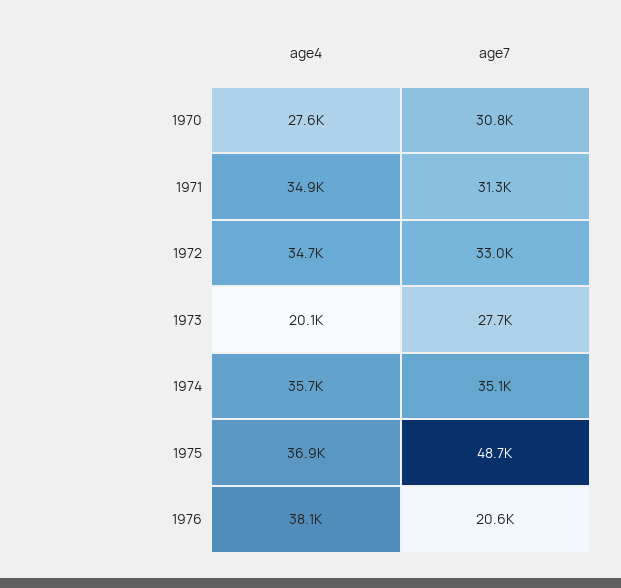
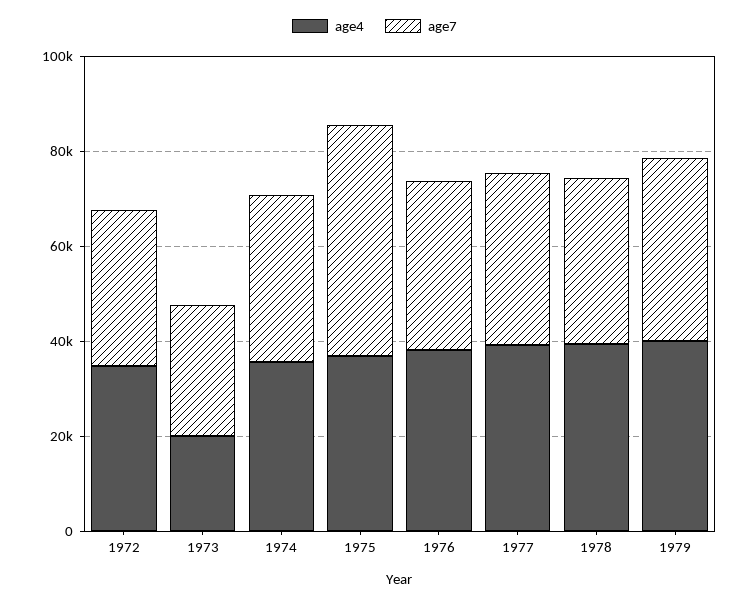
age4, 1970: 27600 -> none
age7, 1970: 30800 -> none
age4, 1971: 34900 -> none
age7, 1971: 31300 -> none
age7, 1976: 20600 -> 35000
age4, 1977: none -> 40000
age7, 1977: none -> 35000
age4, 1978: none -> 40000
age7, 1978: none -> 35000
age4, 1979: none -> 40000
age7, 1979: none -> 40000

